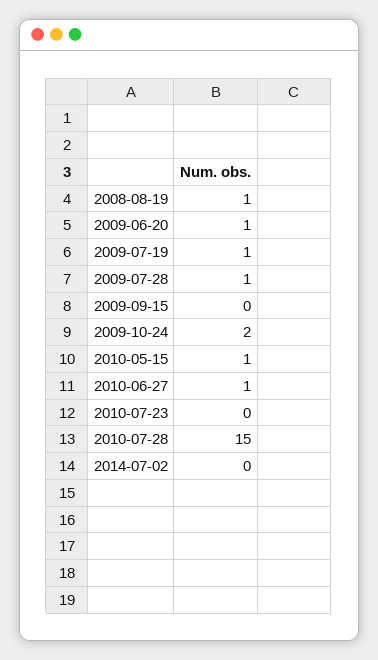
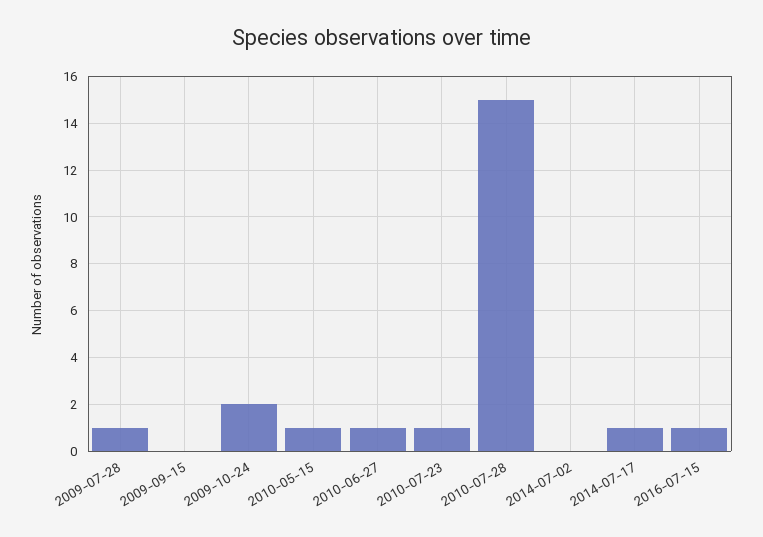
2008-08-19: 1 -> none
2009-06-20: 1 -> none
2009-07-19: 1 -> none
2010-07-23: 0 -> 1
2014-07-17: none -> 1
2016-07-15: none -> 1

